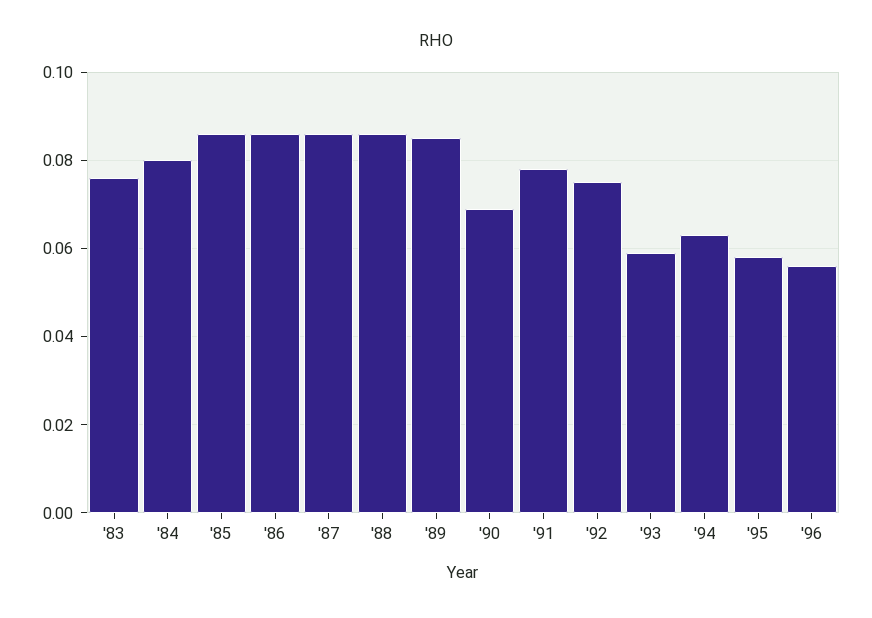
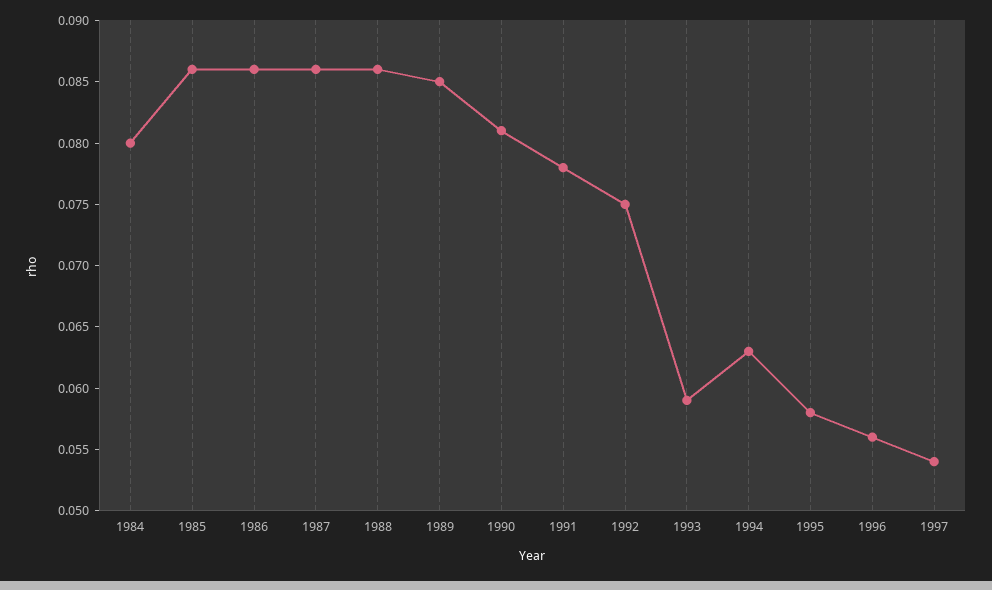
'83: 0.075 -> none
'90: 0.07 -> 0.081
1997: none -> 0.054

